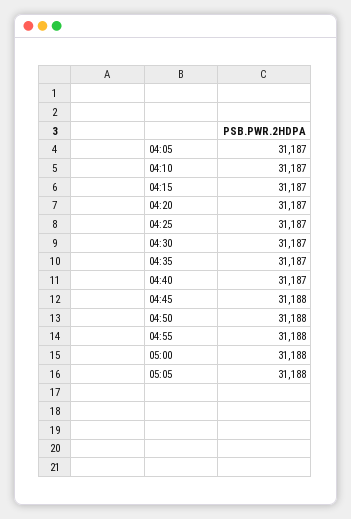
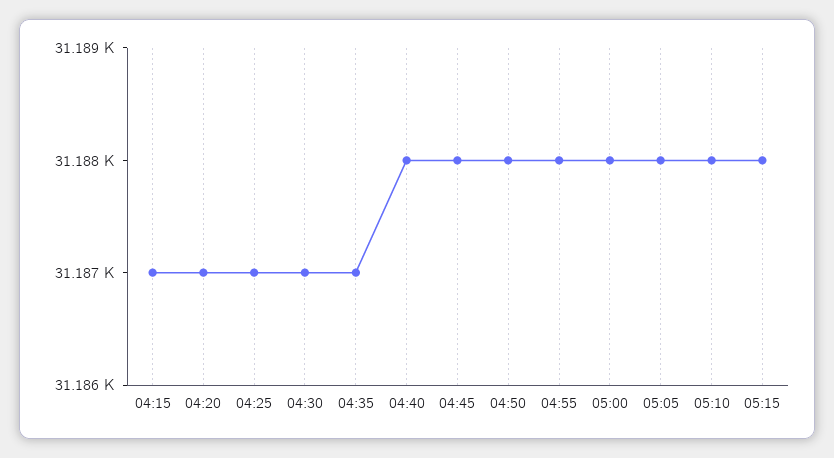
04:05: 31187 -> none
04:10: 31187 -> none
04:40: 31187 -> 31188
05:10: none -> 31188
05:15: none -> 31188

